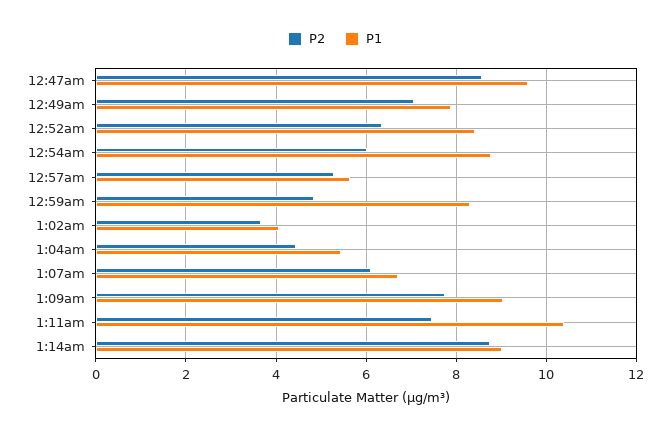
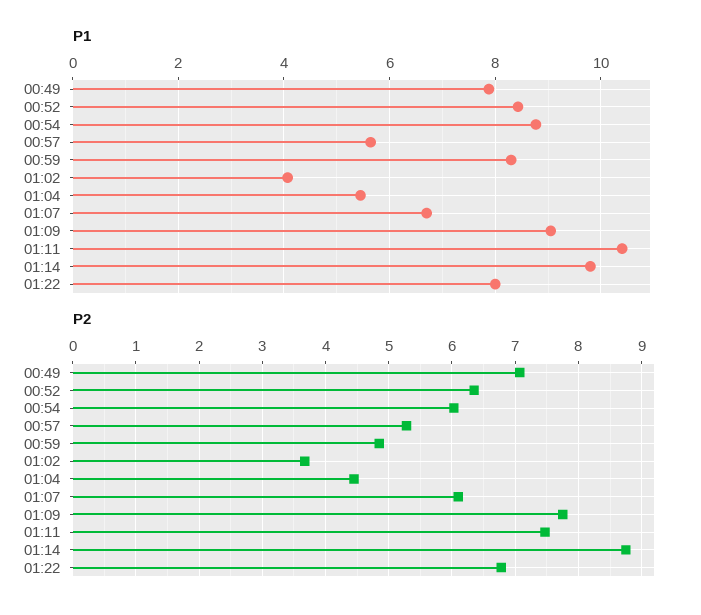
P2, 12:47am: 8.6 -> none
P1, 12:47am: 9.6 -> none
P1, 1:14am: 9 -> 9.8
P1, 01:22: none -> 8
P2, 01:22: none -> 6.8

